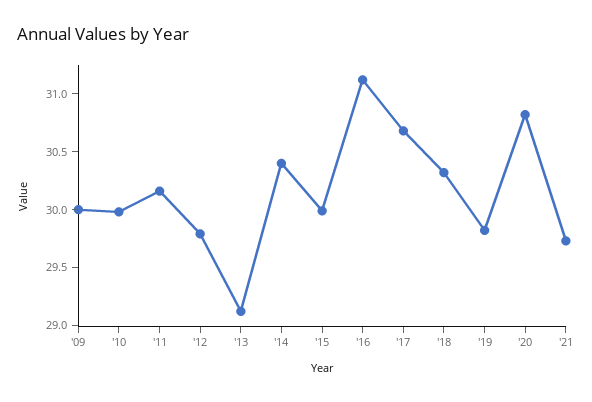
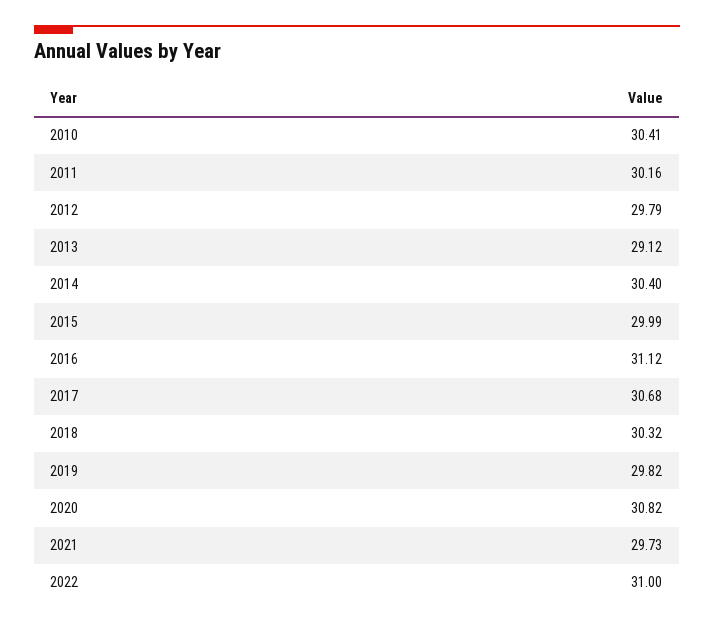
'09: 30 -> none
'10: 30 -> 30.41
2022: none -> 31

